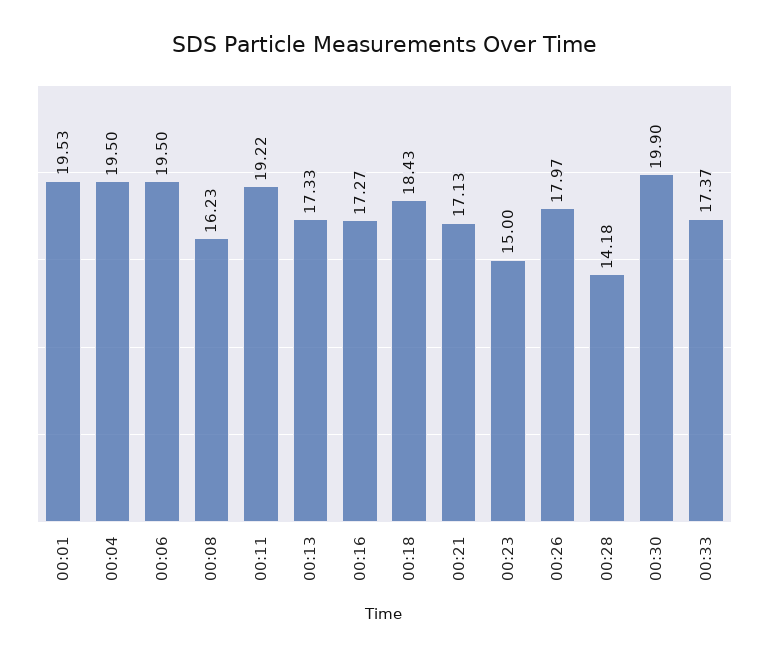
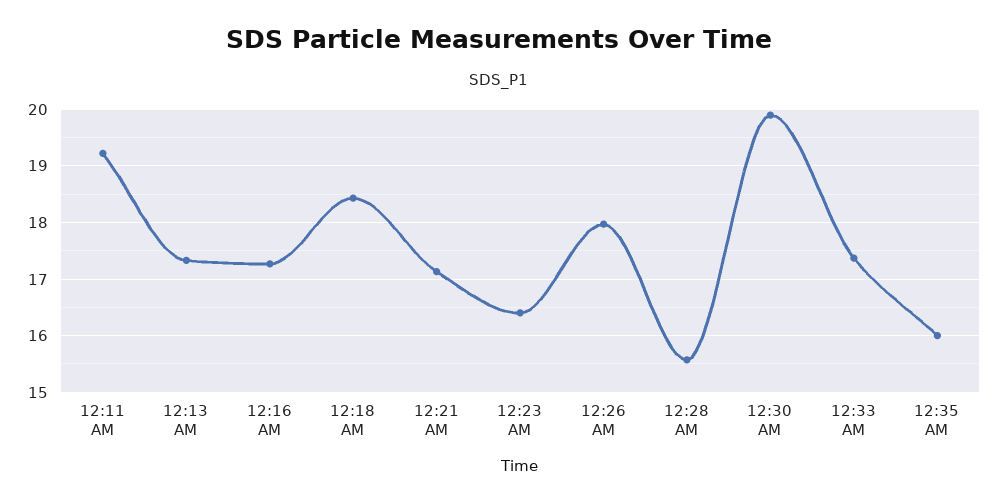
00:01: 19.53 -> none
00:04: 19.5 -> none
00:06: 19.5 -> none
00:08: 16.23 -> none
00:23: 15 -> 16.4
00:28: 14.18 -> 15.6
12:35 AM: none -> 16

